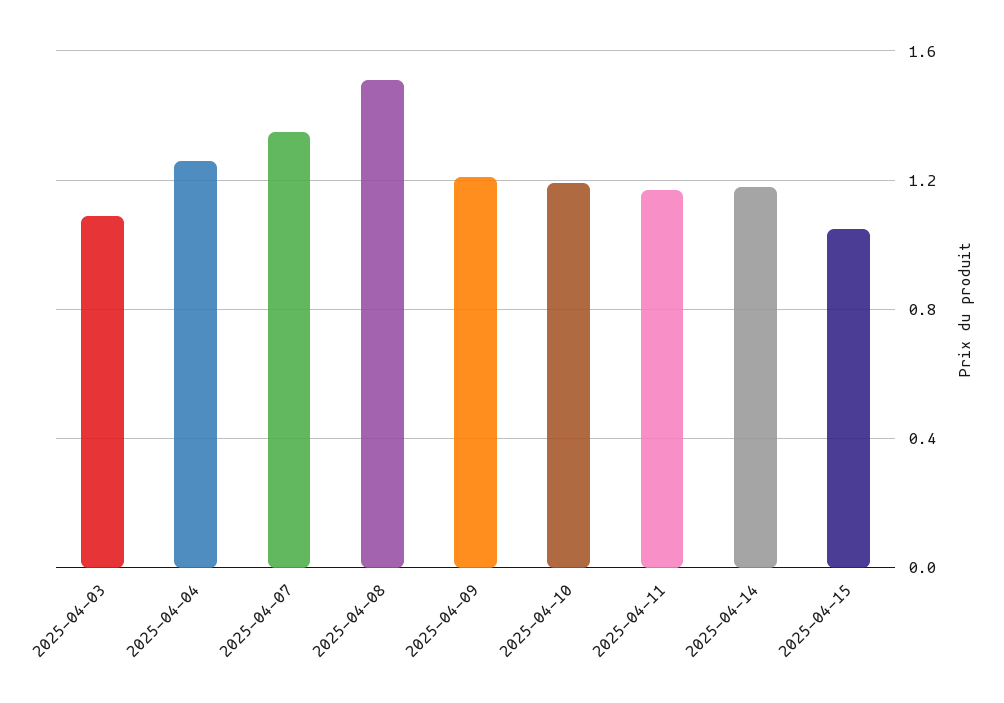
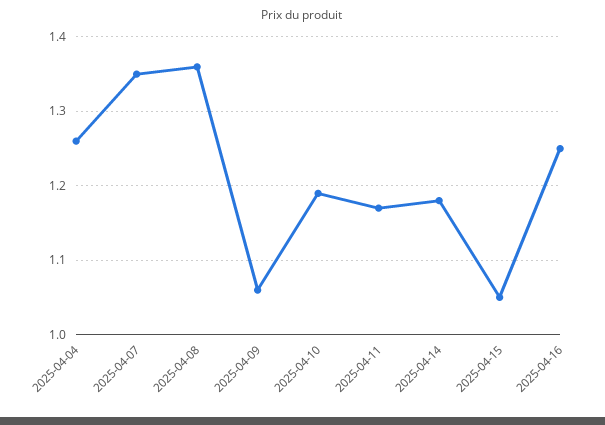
2025-04-03: 1.1 -> none
2025-04-08: 1.5 -> 1.36
2025-04-09: 1.2 -> 1.06
2025-04-16: none -> 1.25

